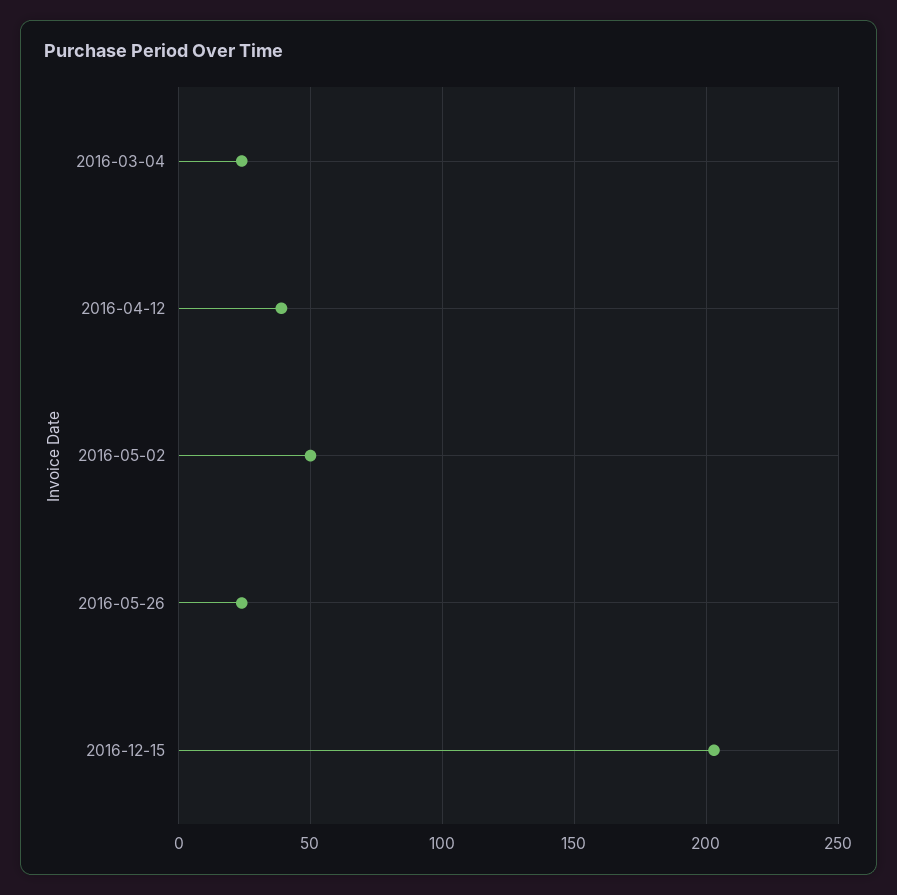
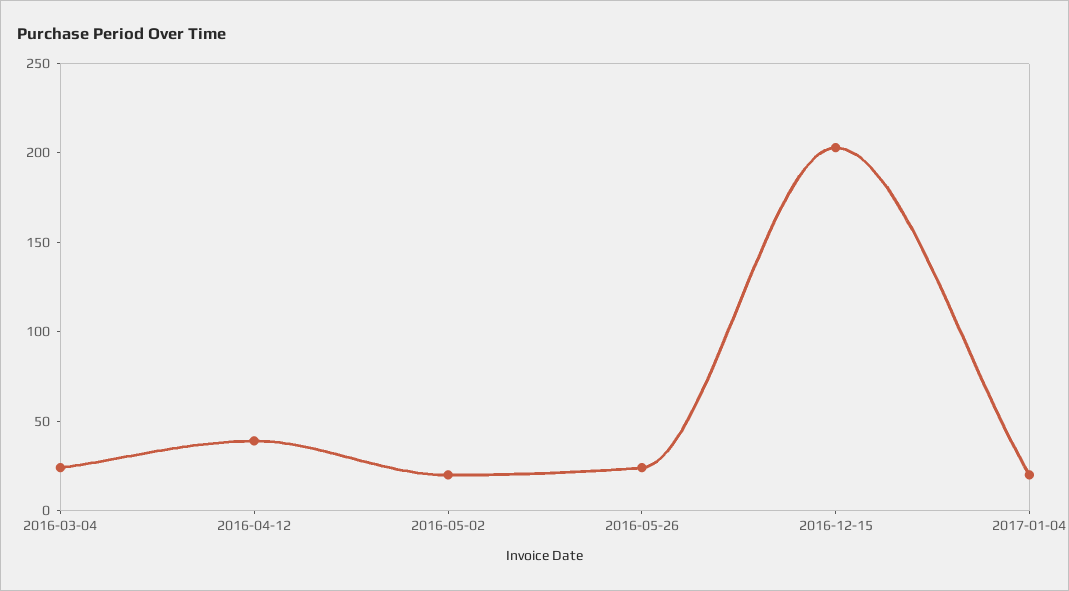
2016-05-02: 50 -> 20
2017-01-04: none -> 20

